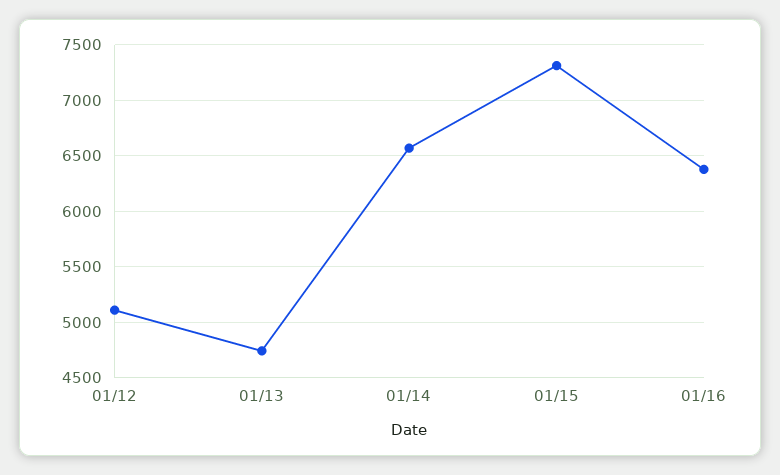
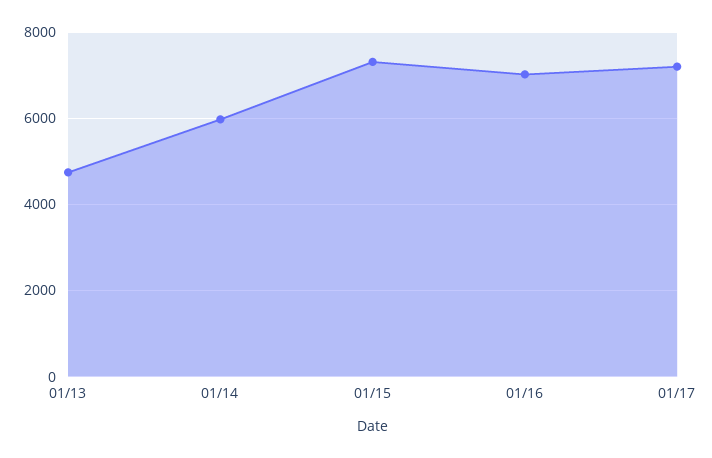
01/12: 5100 -> none
01/14: 6600 -> 6000
01/16: 6400 -> 7000
01/17: none -> 7200

